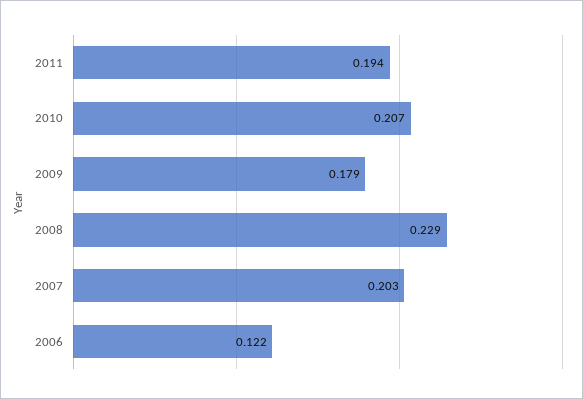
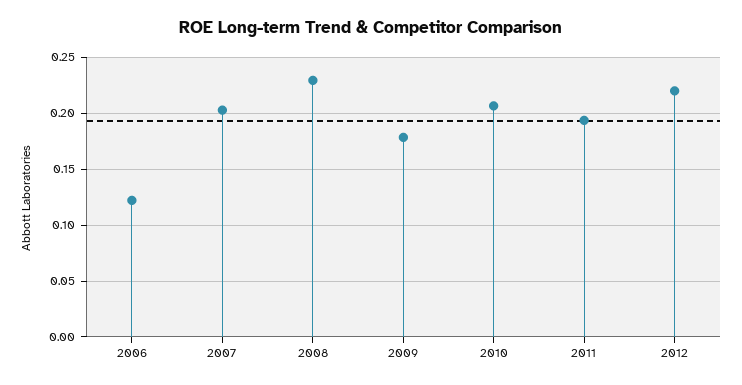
2012: none -> 0.22

